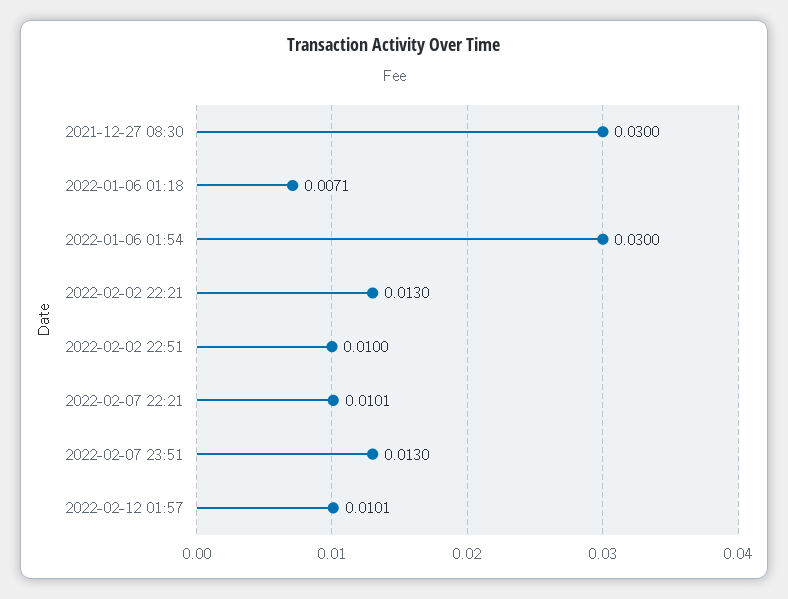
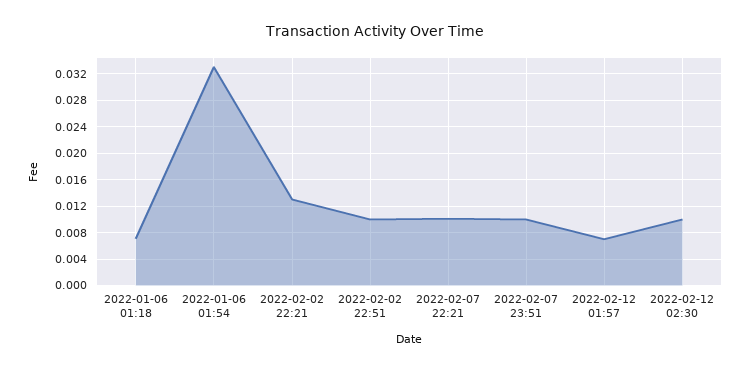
2021-12-27 08:30: 0.03 -> none
2022-01-06 01:54: 0.03 -> 0.033
2022-02-07 23:51: 0.013 -> 0.01
2022-02-12 01:57: 0.0101 -> 0.007
2022-02-12 02:30: none -> 0.01

